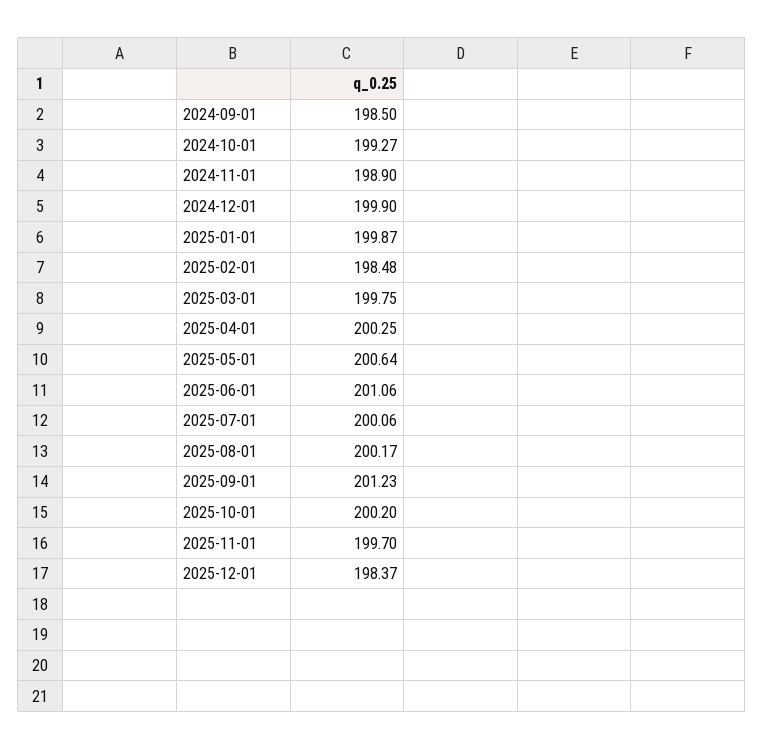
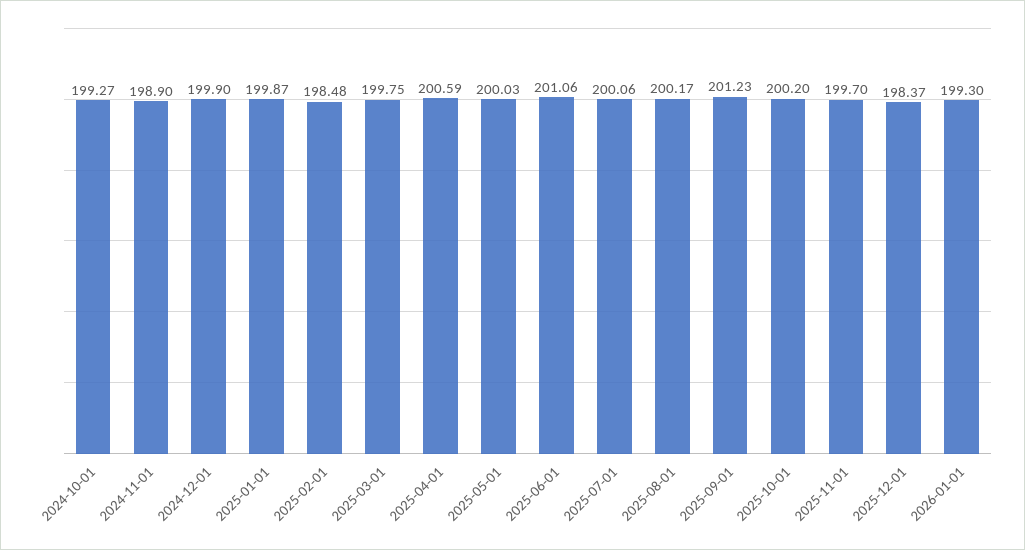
2024-09-01: 198.5 -> none
2025-04-01: 200.25 -> 200.59
2025-05-01: 200.64 -> 200.03
2026-01-01: none -> 199.3

